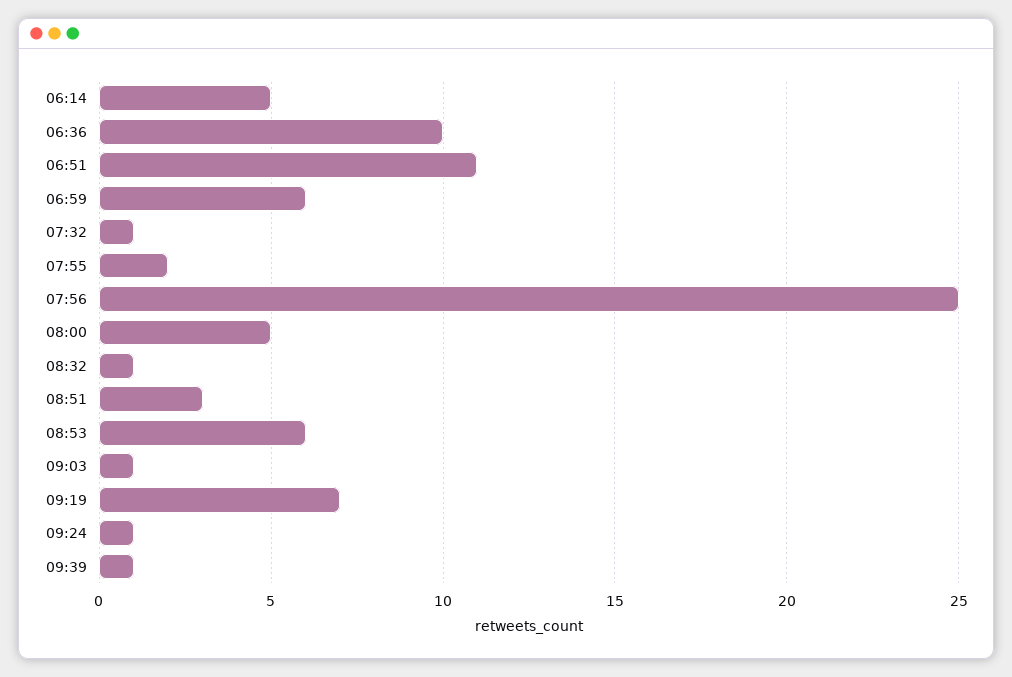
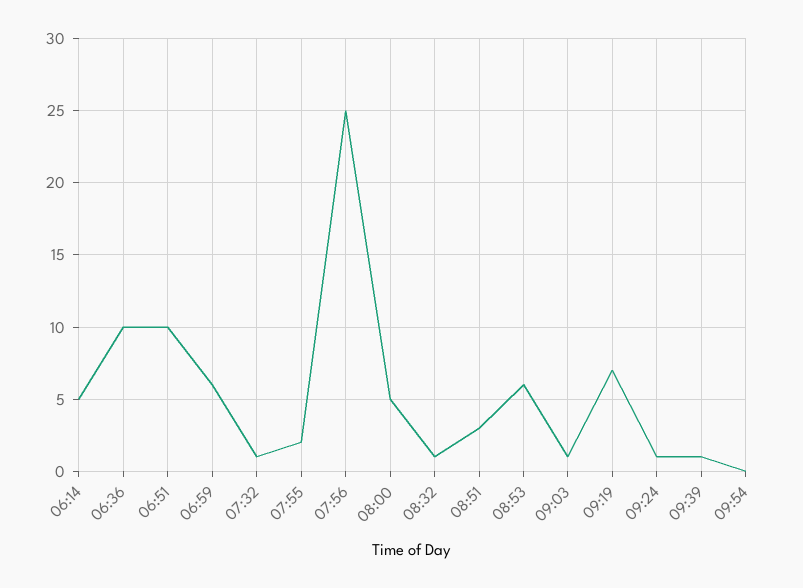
06:51: 11 -> 10
09:54: none -> 0

